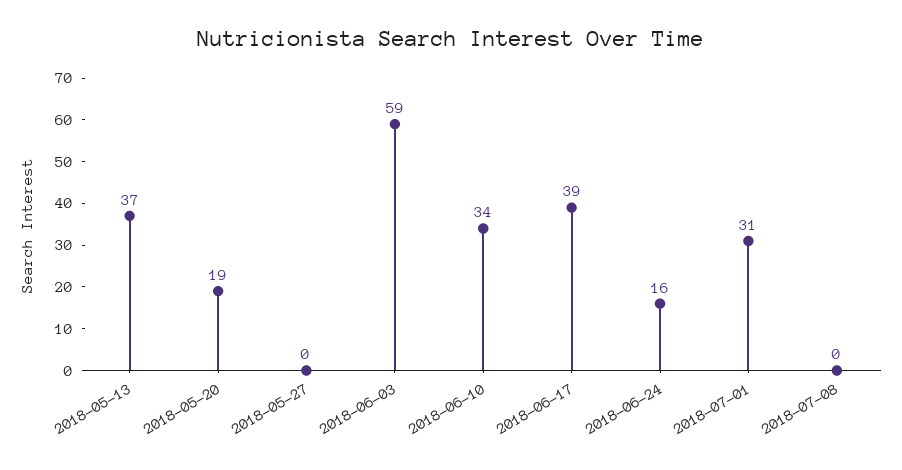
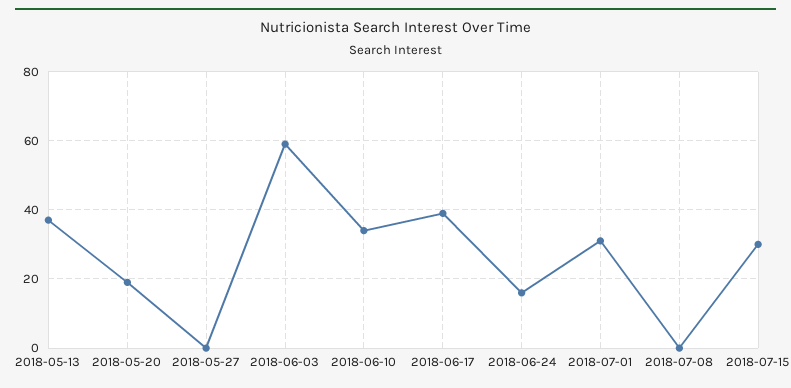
2018-07-15: none -> 30

